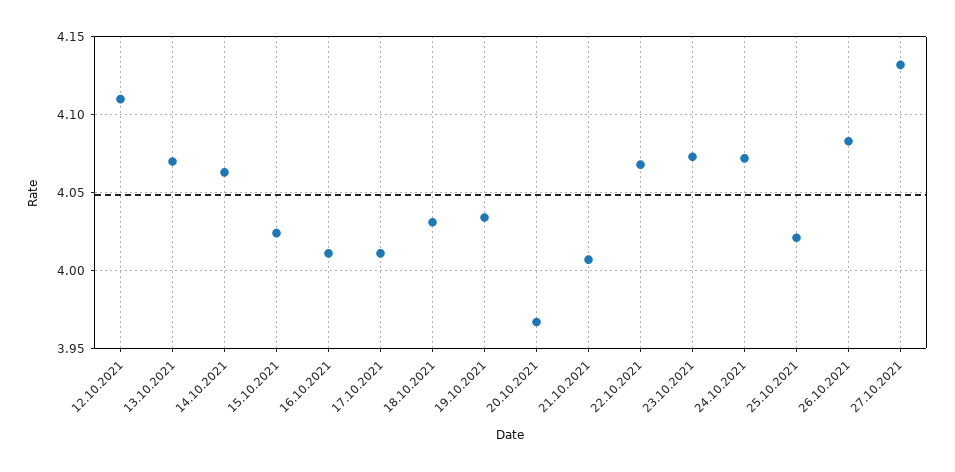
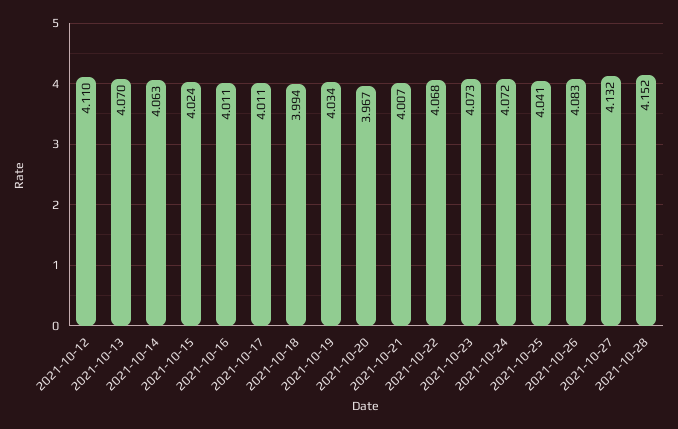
18.10.2021: 4.03 -> 3.994
25.10.2021: 4.02 -> 4.041
2021-10-28: none -> 4.152

